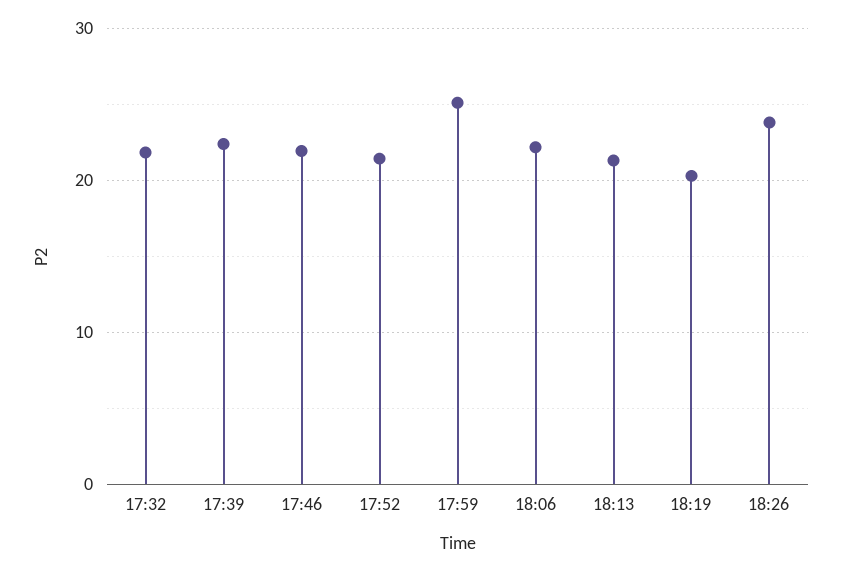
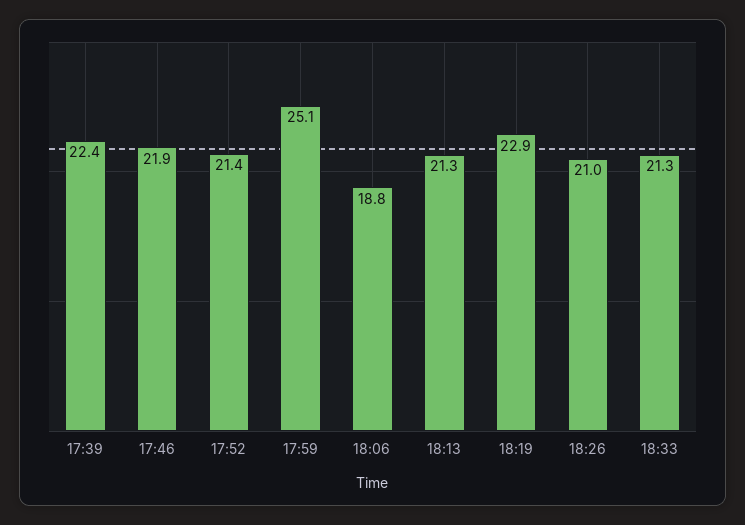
17:32: 22 -> none
18:06: 22 -> 18.8
18:19: 20 -> 22.9
18:26: 24 -> 21
18:33: none -> 21.3

